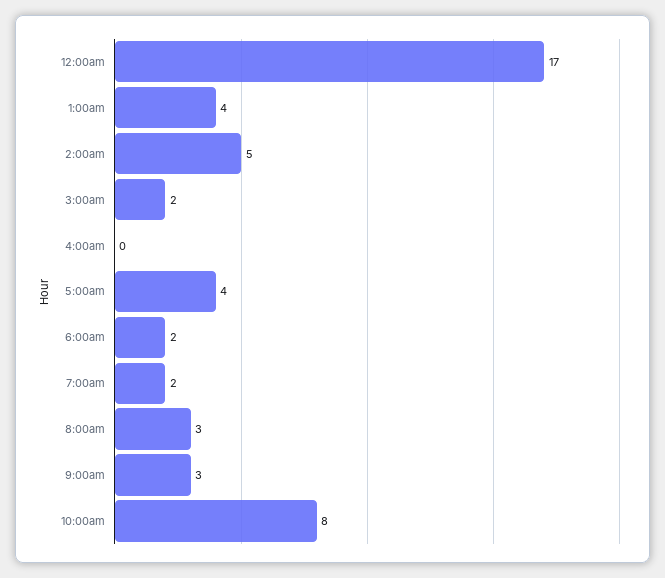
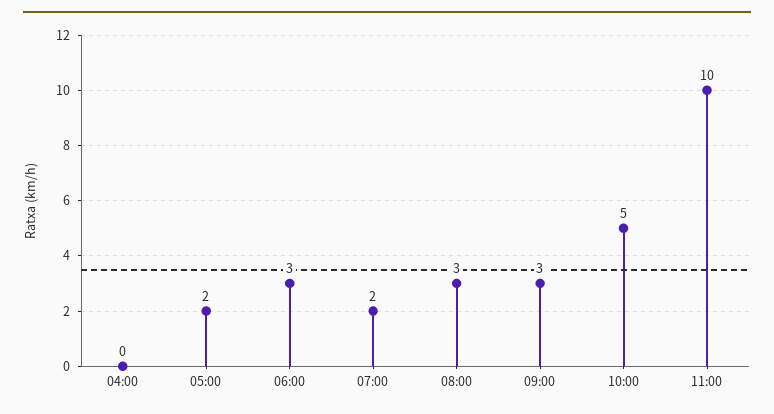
12:00am: 17 -> none
1:00am: 4 -> none
2:00am: 5 -> none
3:00am: 2 -> none
5:00am: 4 -> 2
6:00am: 2 -> 3
10:00am: 8 -> 5
11:00: none -> 10

